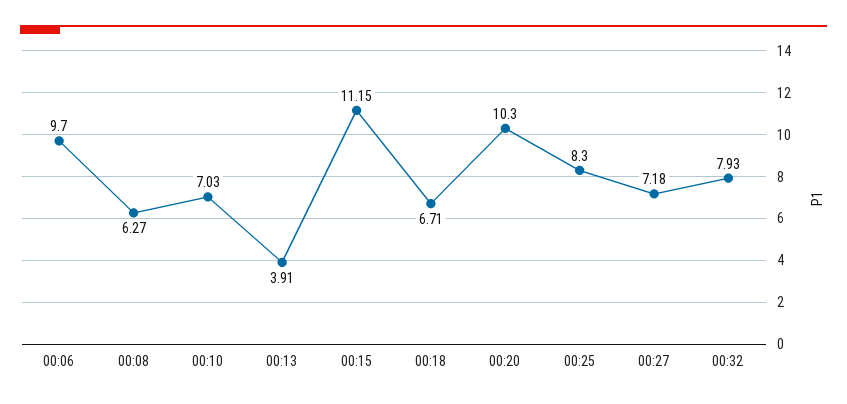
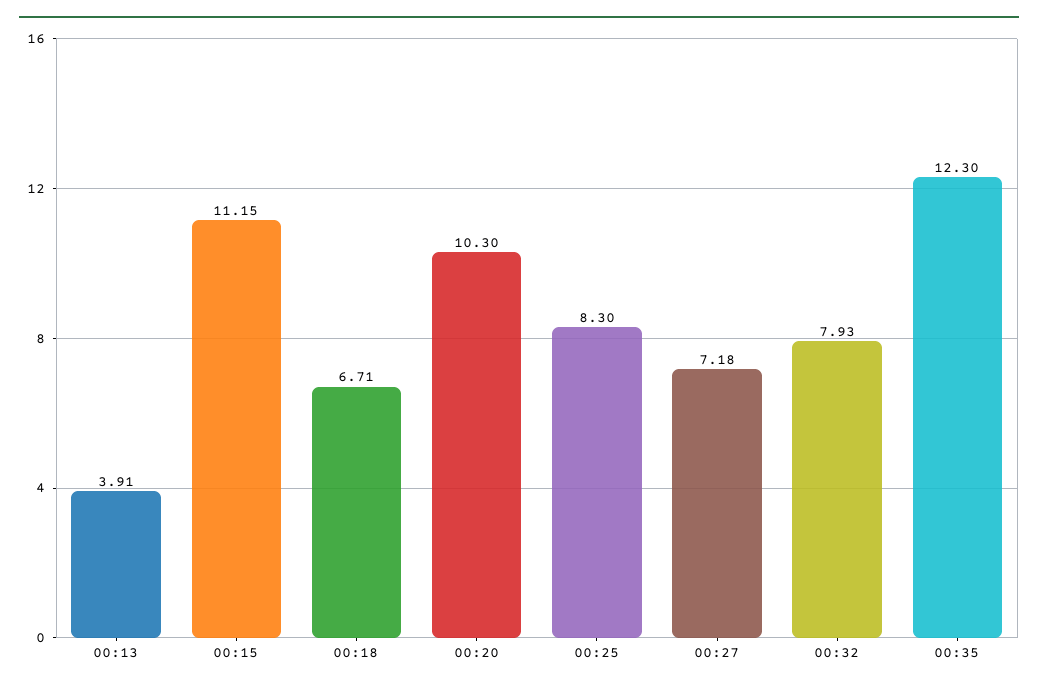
00:06: 9.7 -> none
00:08: 6.27 -> none
00:10: 7.03 -> none
00:35: none -> 12.3

